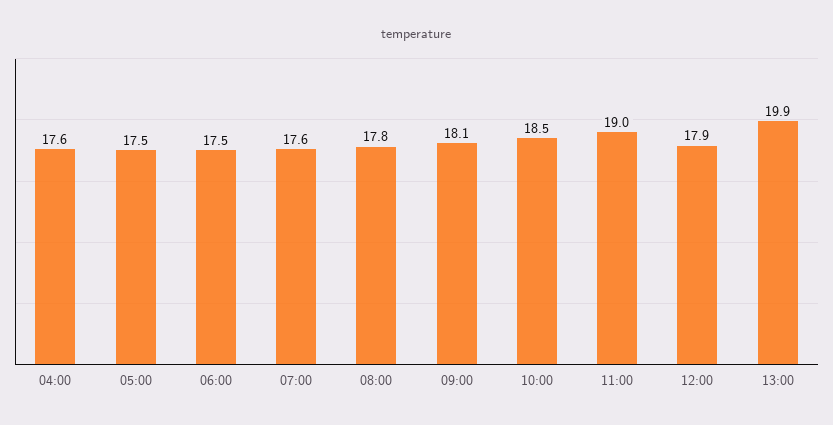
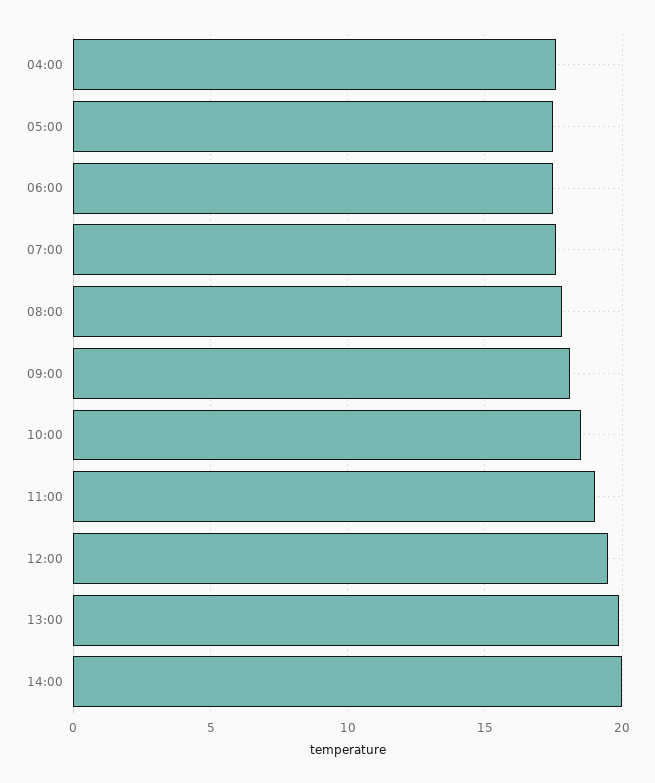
12:00: 17.9 -> 19.5
14:00: none -> 20

